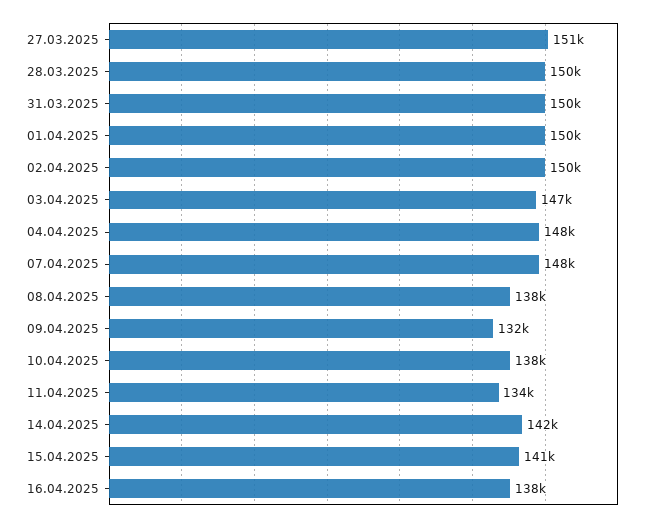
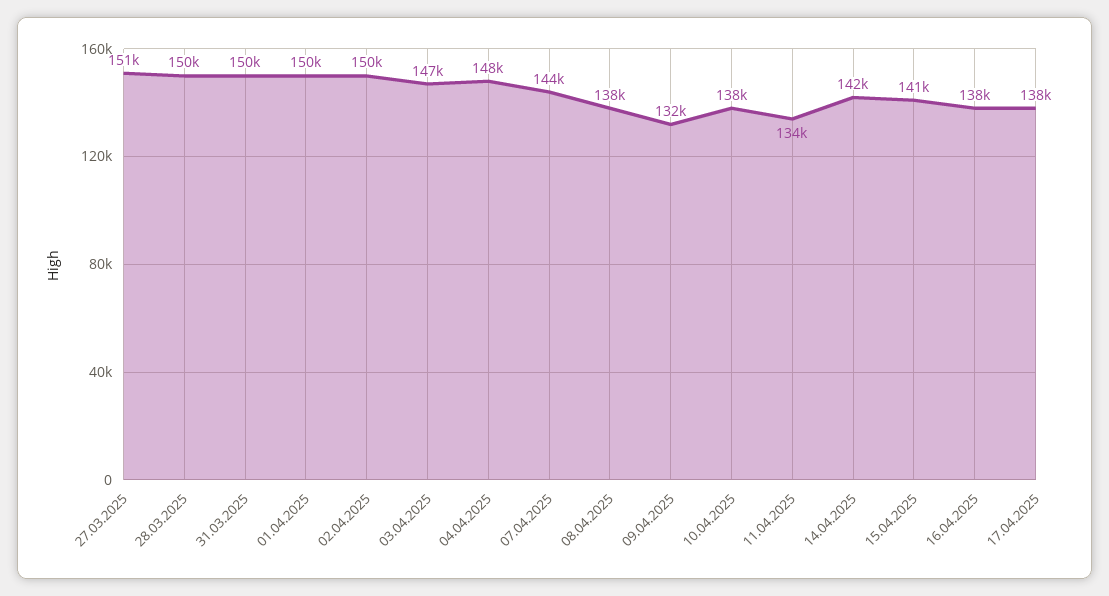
07.04.2025: 148000 -> 144000
17.04.2025: none -> 138000

